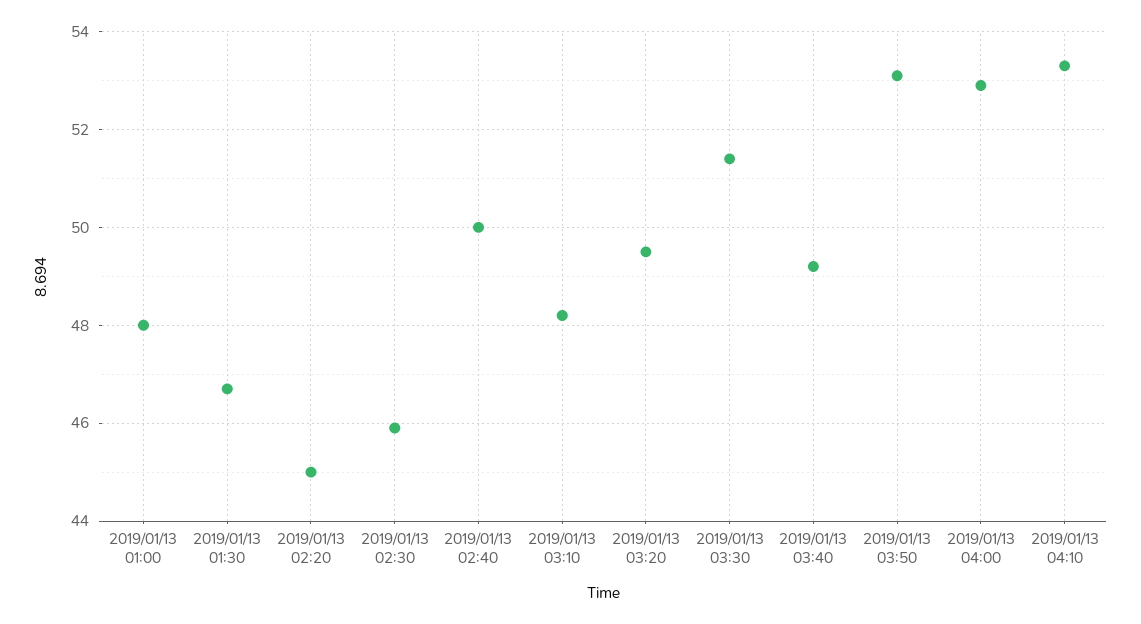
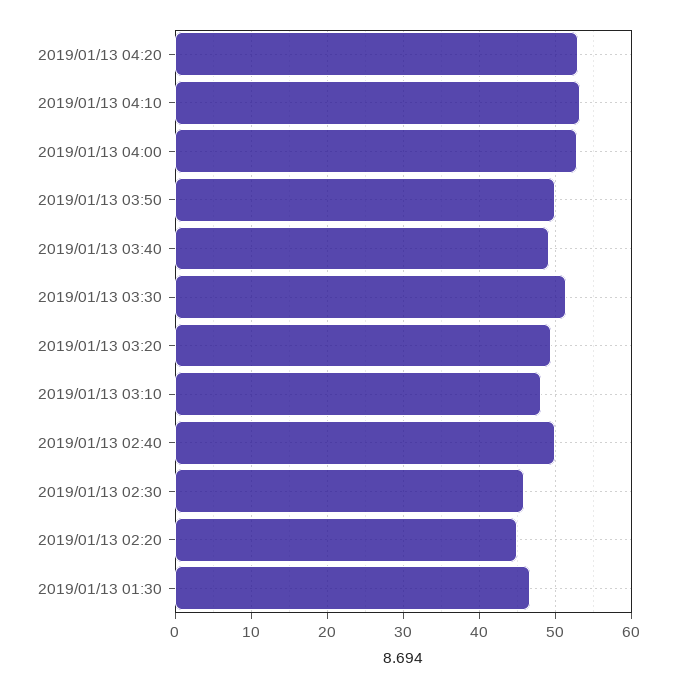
2019/01/13 01:00: 48 -> none
2019/01/13 03:50: 53 -> 50
2019/01/13 04:20: none -> 53

